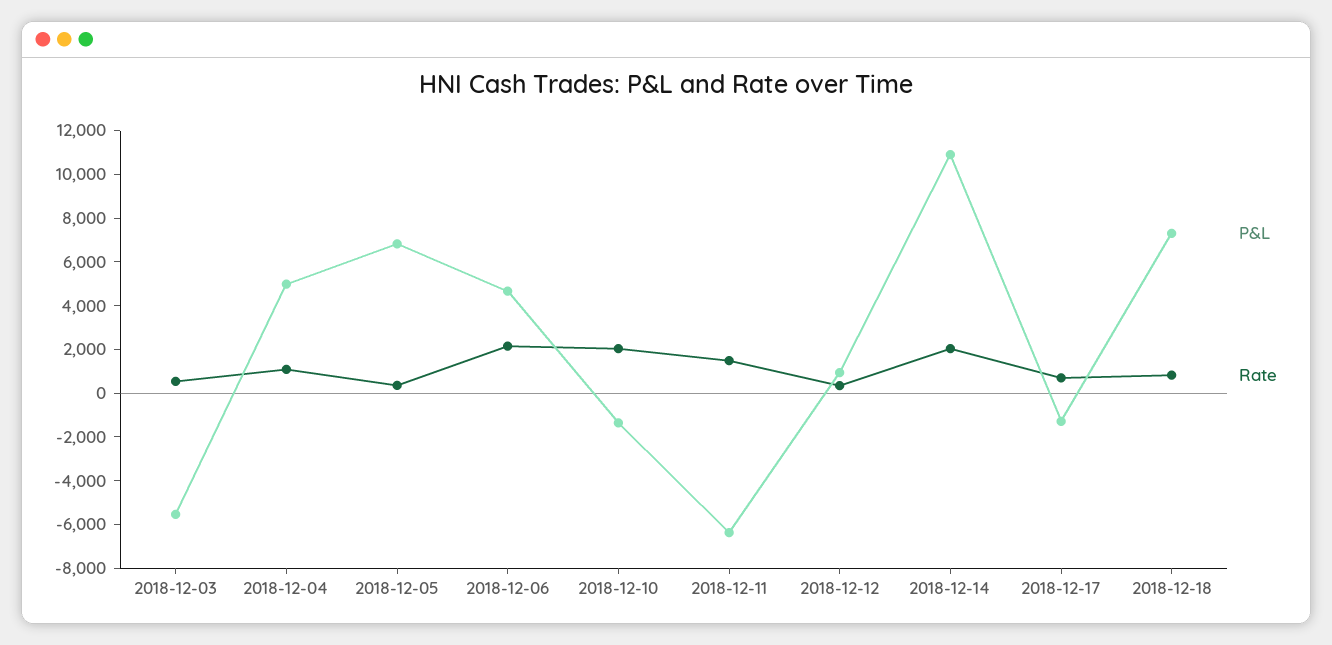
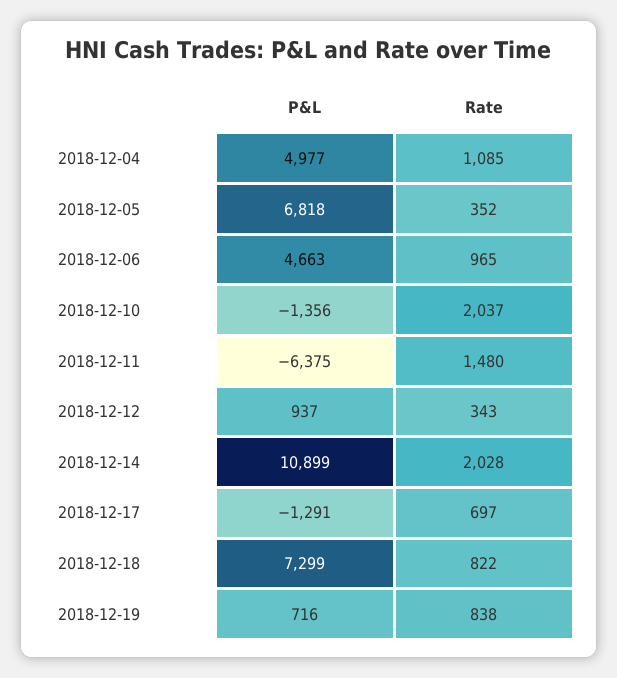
P&L, 2018-12-03: -5500 -> none
Rate, 2018-12-03: 500 -> none
Rate, 2018-12-06: 2000 -> 965
P&L, 2018-12-19: none -> 716
Rate, 2018-12-19: none -> 838

